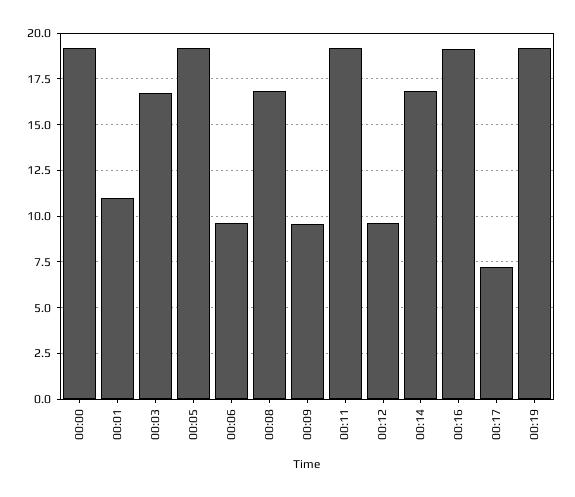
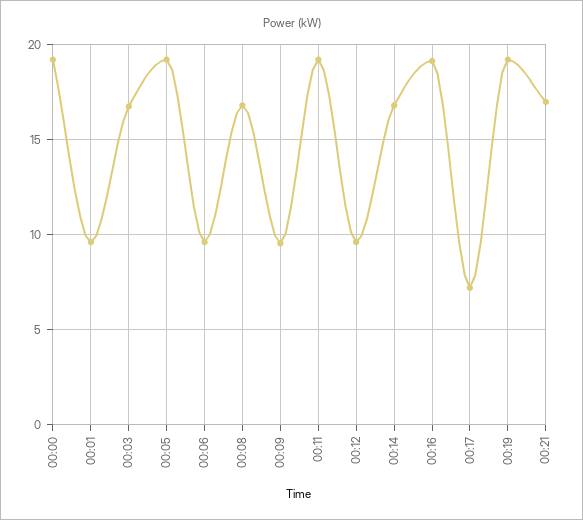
00:01: 11 -> 9.5
00:21: none -> 17

